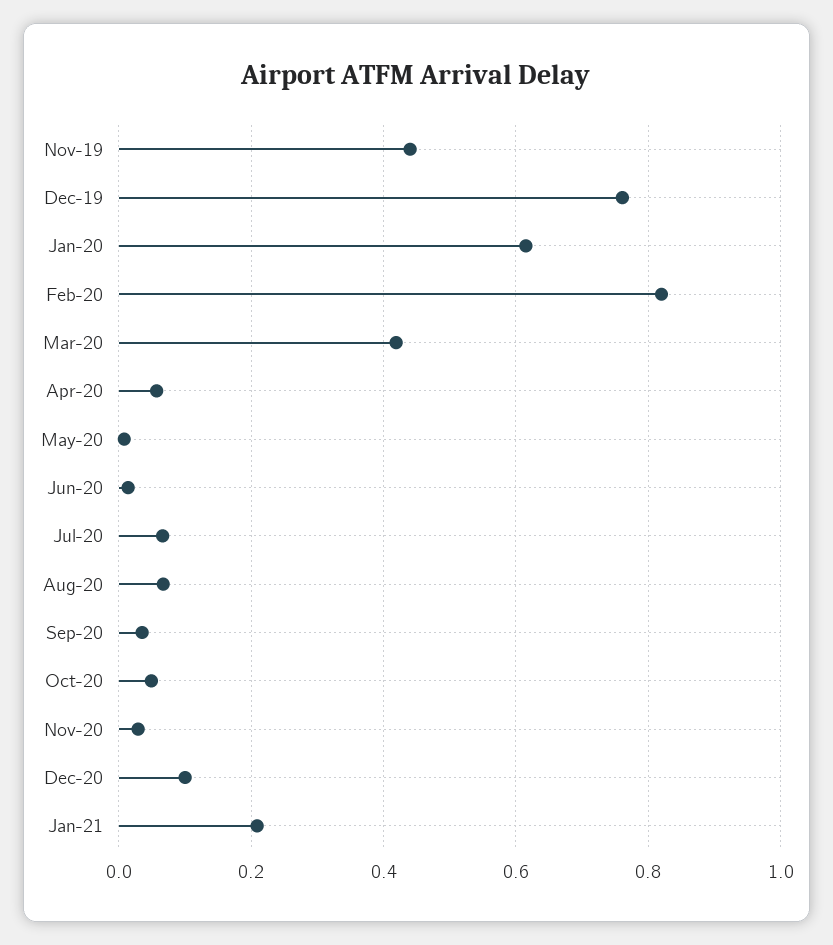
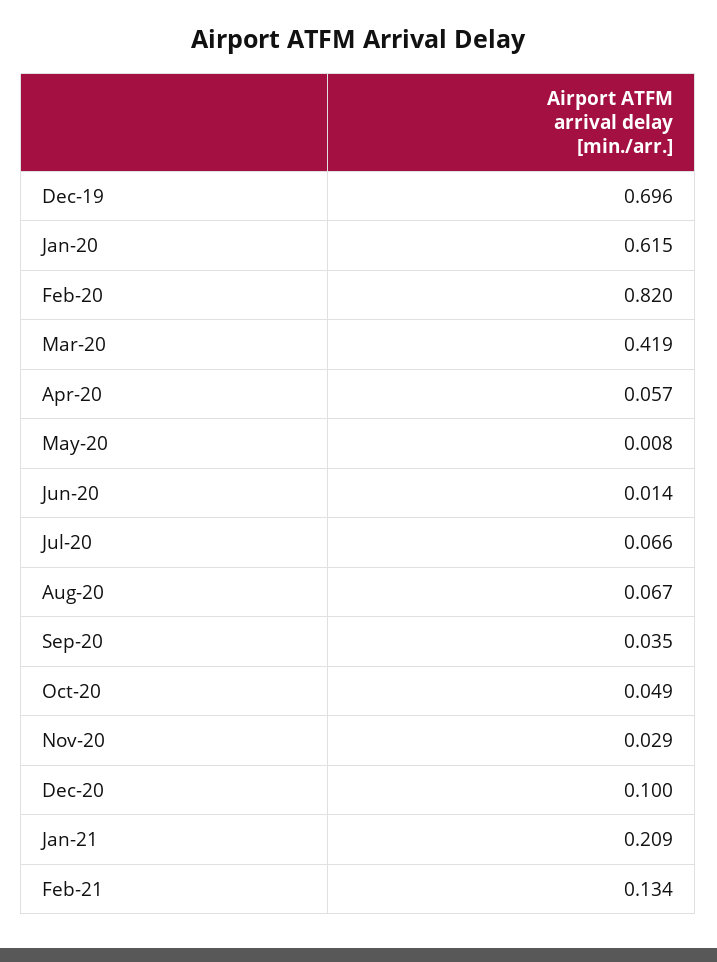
Nov-19: 0.44 -> none
Dec-19: 0.76 -> 0.696
Feb-21: none -> 0.134

